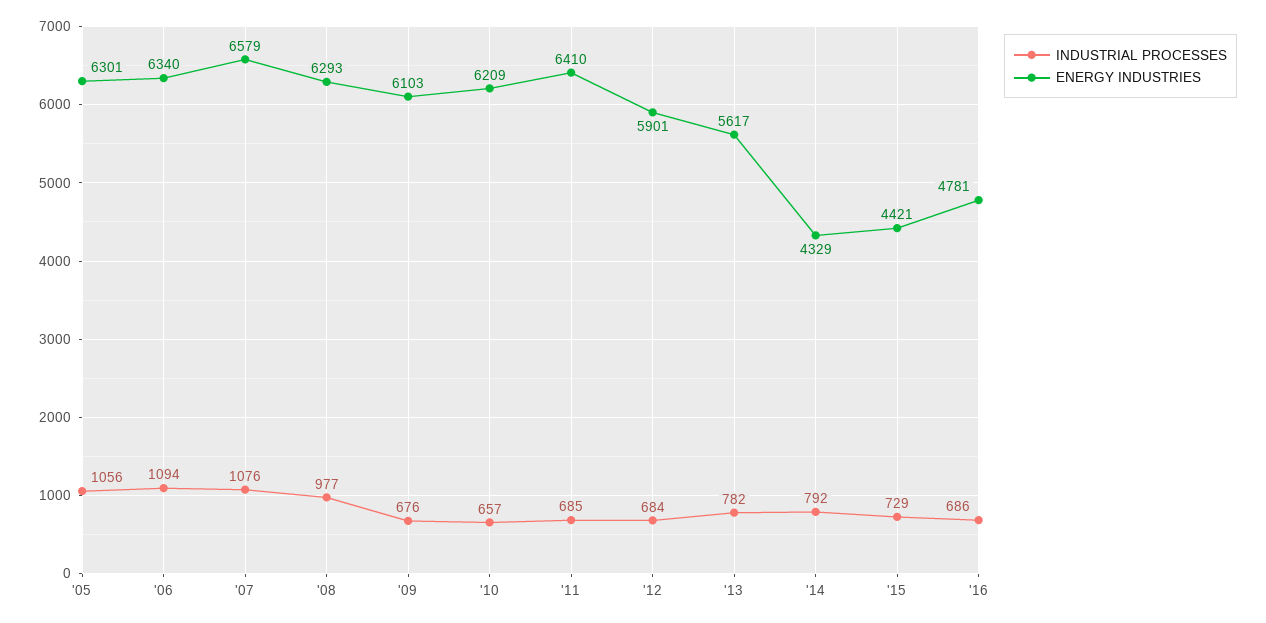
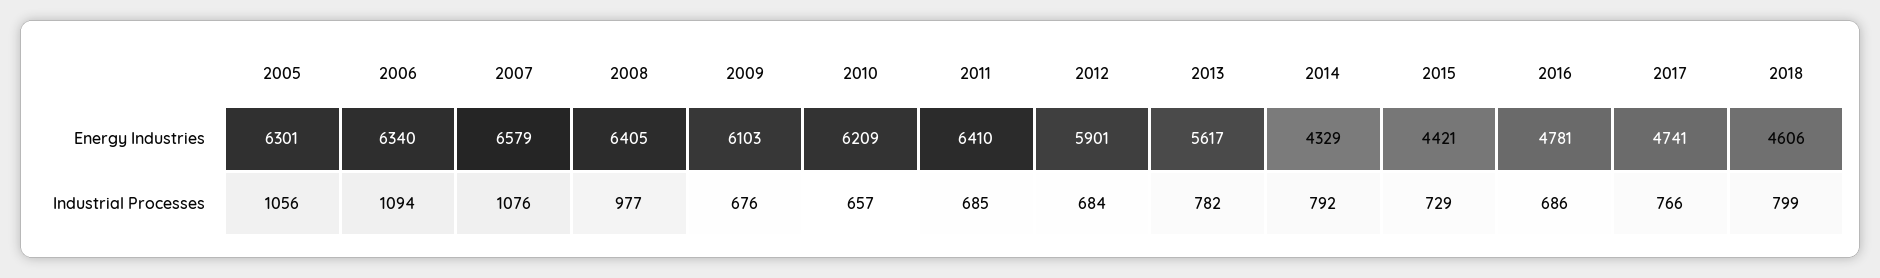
ENERGY INDUSTRIES, '08: 6293 -> 6405
ENERGY INDUSTRIES, 2017: none -> 4741
ENERGY INDUSTRIES, 2018: none -> 4606
INDUSTRIAL PROCESSES, 2017: none -> 766
INDUSTRIAL PROCESSES, 2018: none -> 799

